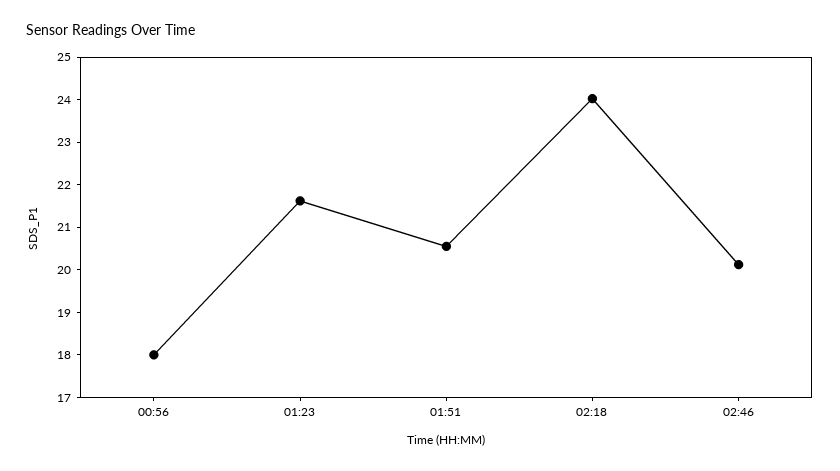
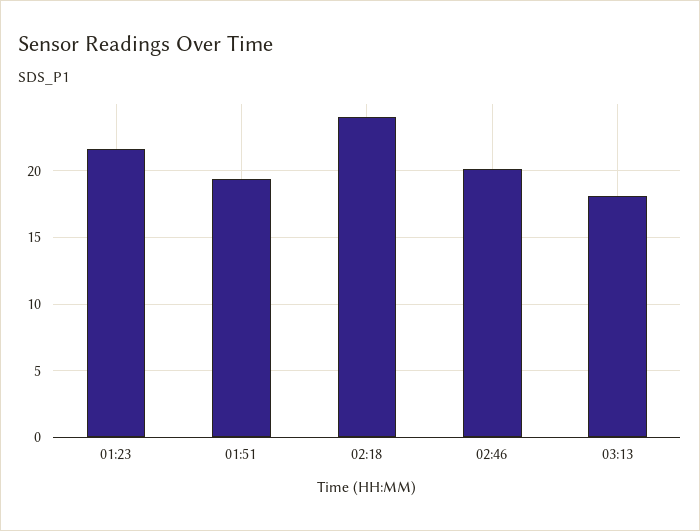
00:56: 18 -> none
01:51: 20.6 -> 19.5
03:13: none -> 18

